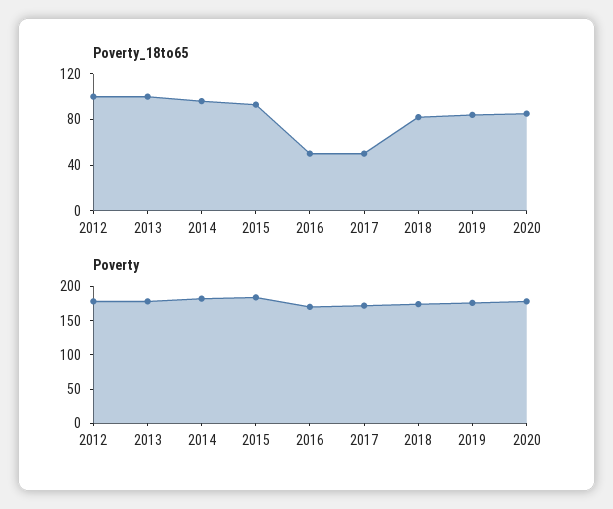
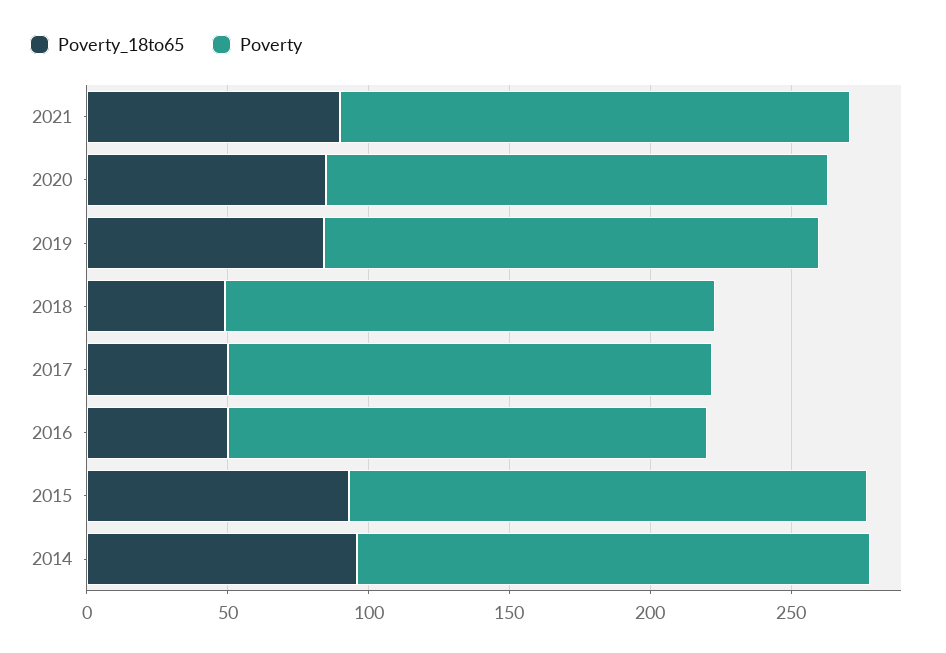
Poverty_18to65, 2012: 100 -> none
Poverty_18to65, 2013: 100 -> none
Poverty_18to65, 2018: 80 -> 50
Poverty, 2012: 175 -> none
Poverty, 2013: 175 -> none
Poverty_18to65, 2021: none -> 90
Poverty, 2021: none -> 180

